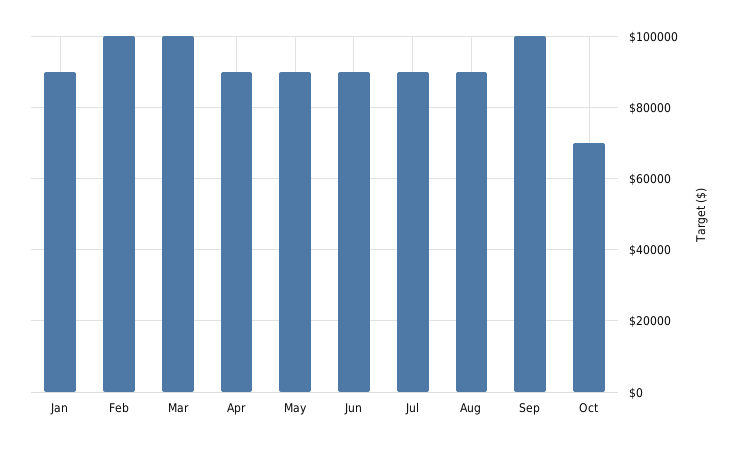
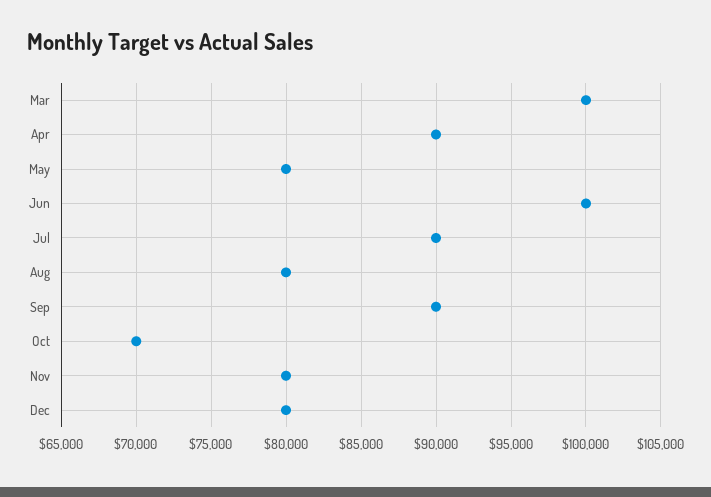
Jan: 90000 -> none
Feb: 100000 -> none
May: 90000 -> 80000
Jun: 90000 -> 100000
Aug: 90000 -> 80000
Sep: 100000 -> 90000
Nov: none -> 80000
Dec: none -> 80000

